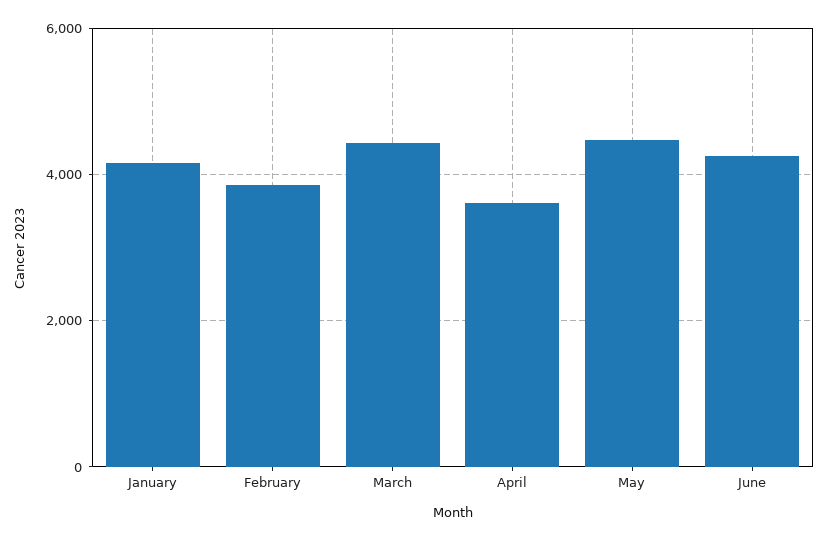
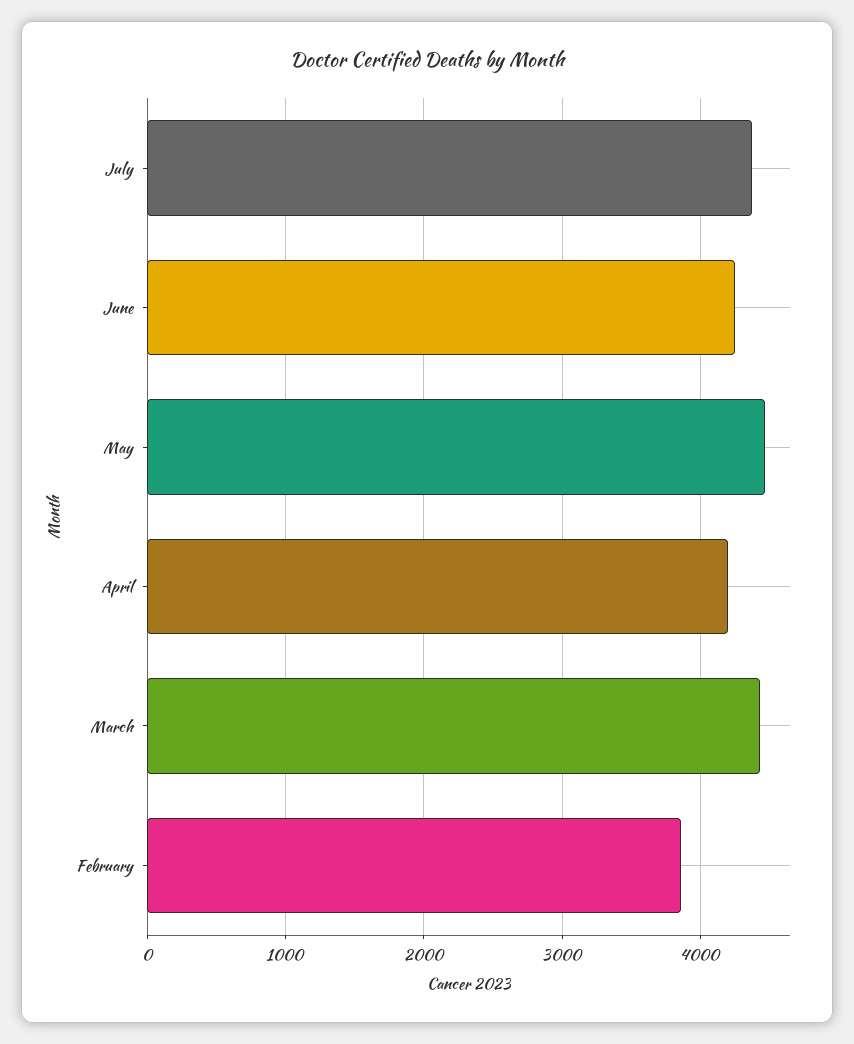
January: 4200 -> none
April: 3600 -> 4200
July: none -> 4400

